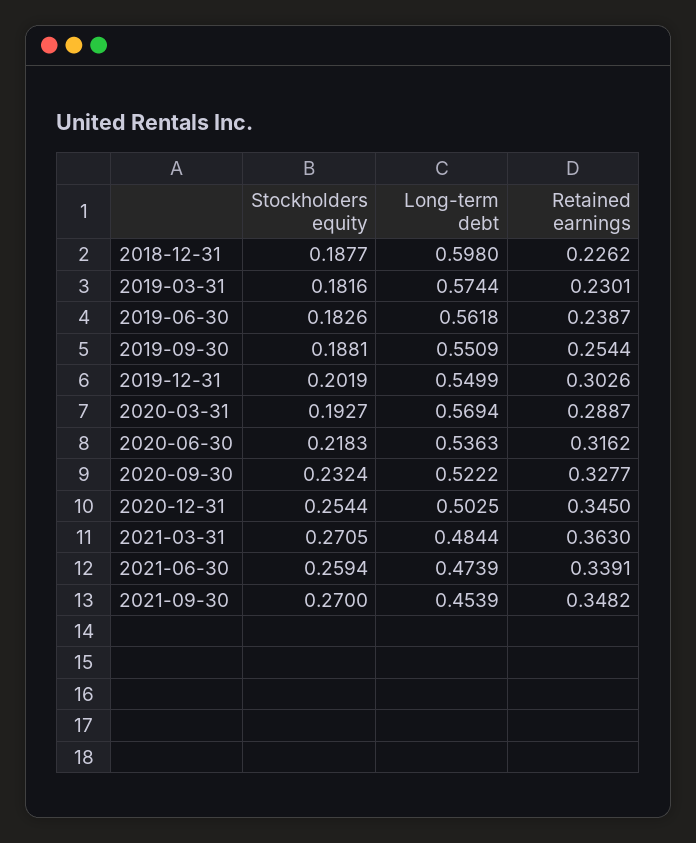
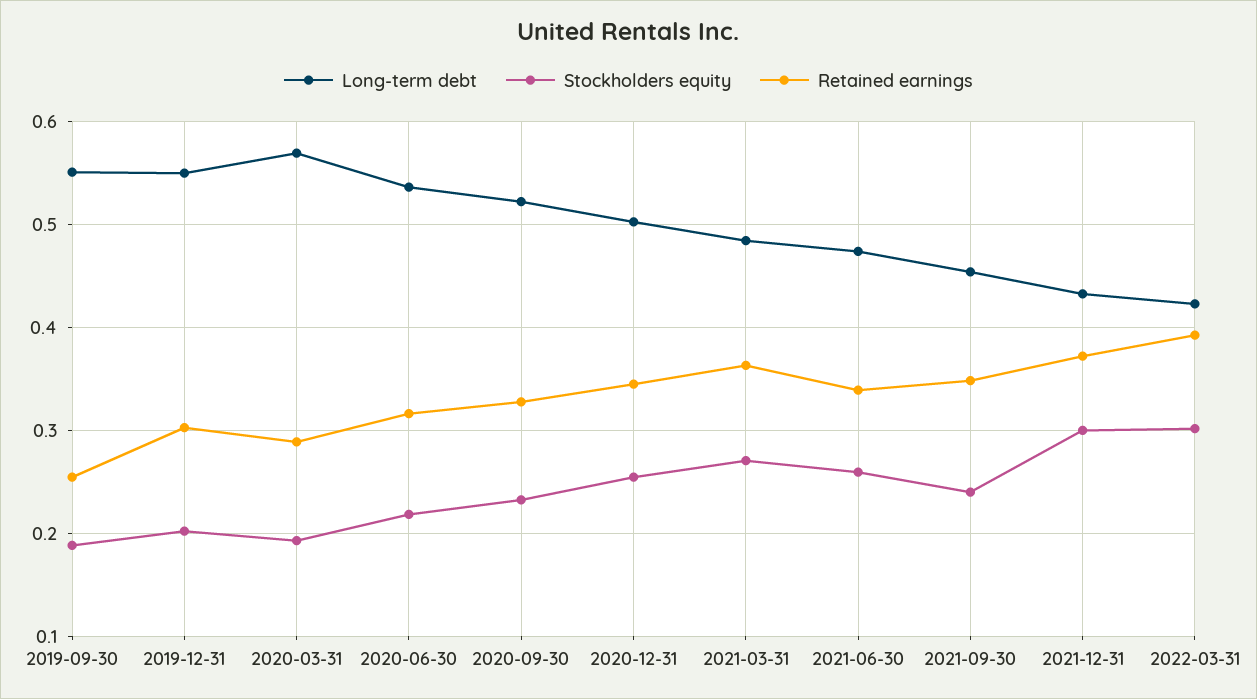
Stockholders equity, 2018-12-31: 0.1877 -> none
Long-term debt, 2018-12-31: 0.598 -> none
Retained earnings, 2018-12-31: 0.2262 -> none
Stockholders equity, 2019-03-31: 0.1816 -> none
Long-term debt, 2019-03-31: 0.5744 -> none
Retained earnings, 2019-03-31: 0.2301 -> none
Stockholders equity, 2019-06-30: 0.1826 -> none
Long-term debt, 2019-06-30: 0.5618 -> none
Retained earnings, 2019-06-30: 0.2387 -> none
Stockholders equity, 2021-09-30: 0.27 -> 0.24
Long-term debt, 2021-12-31: none -> 0.43
Stockholders equity, 2021-12-31: none -> 0.3
Retained earnings, 2021-12-31: none -> 0.37
Long-term debt, 2022-03-31: none -> 0.42
Stockholders equity, 2022-03-31: none -> 0.3
Retained earnings, 2022-03-31: none -> 0.39

